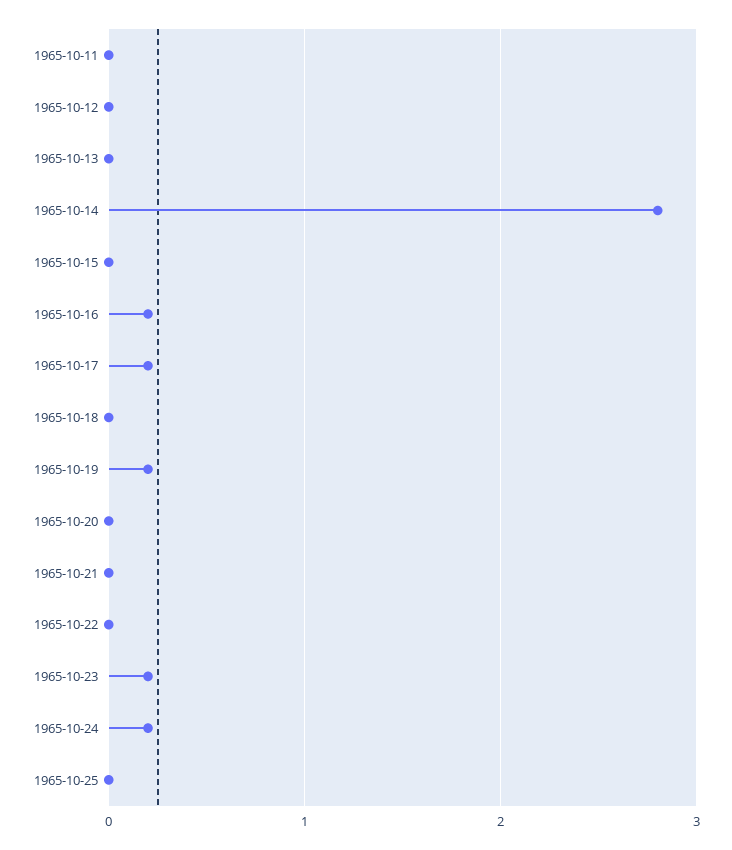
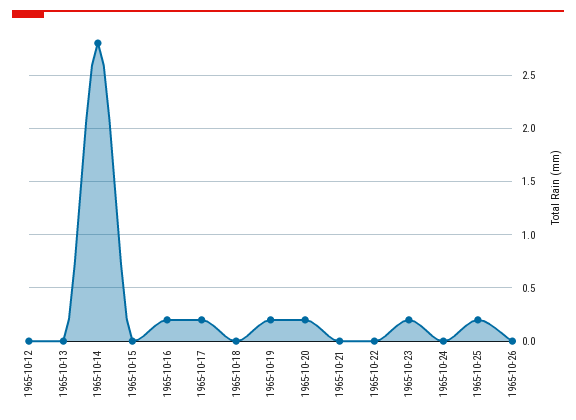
1965-10-11: 0 -> none
1965-10-20: 0 -> 0.2
1965-10-24: 0.2 -> 0
1965-10-25: 0 -> 0.2
1965-10-26: none -> 0

